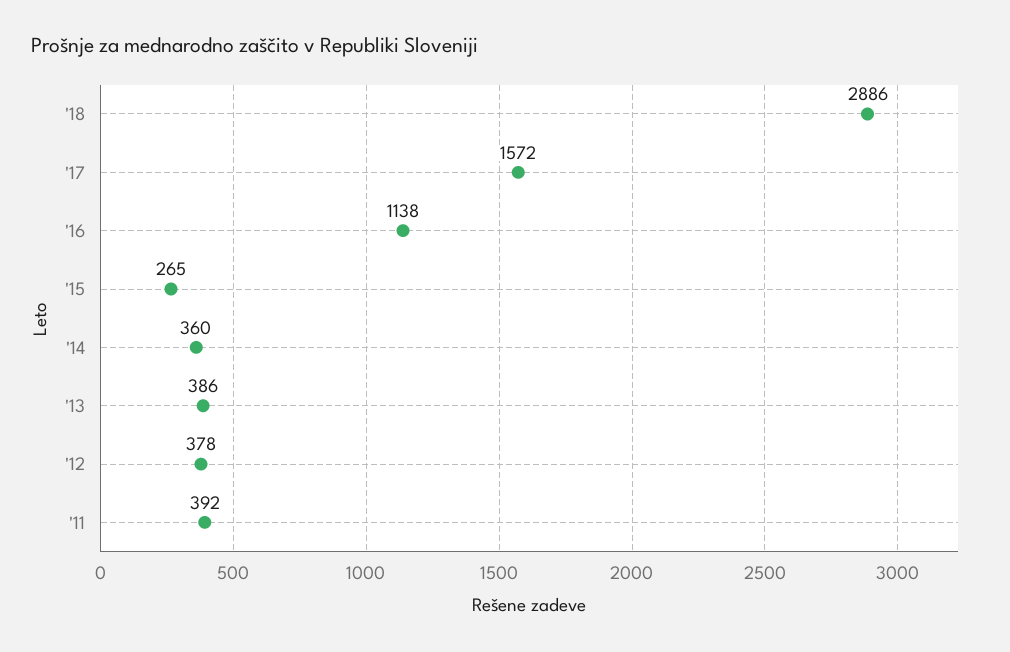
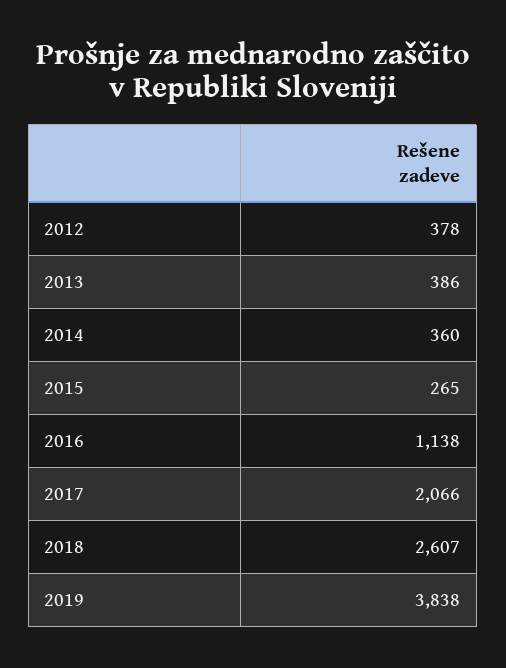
'18: 2886 -> 2607
'17: 1572 -> 2066
'11: 392 -> none
2019: none -> 3838

